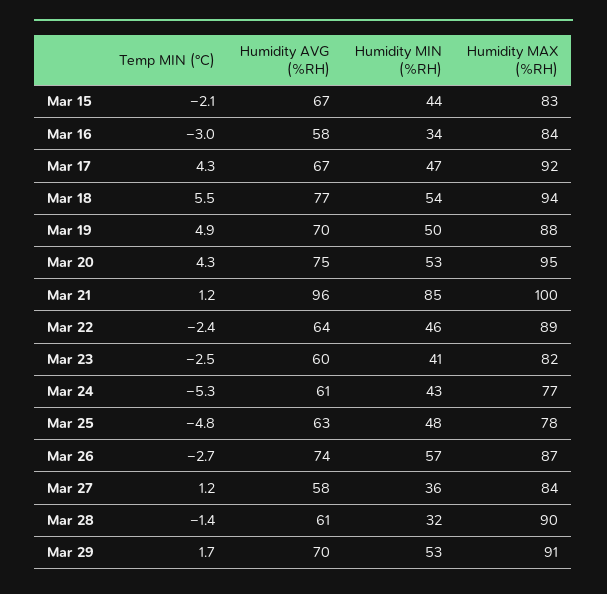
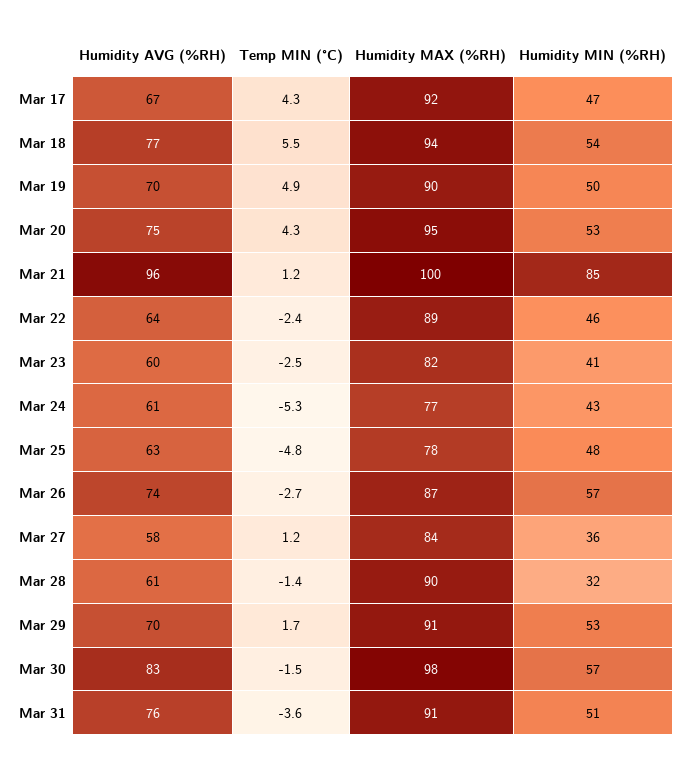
Temp MIN (°C), Mar 15: -2.1 -> none
Humidity AVG (%RH), Mar 15: 67 -> none
Humidity MIN (%RH), Mar 15: 44 -> none
Humidity MAX (%RH), Mar 15: 83 -> none
Temp MIN (°C), Mar 16: -3 -> none
Humidity AVG (%RH), Mar 16: 58 -> none
Humidity MIN (%RH), Mar 16: 34 -> none
Humidity MAX (%RH), Mar 16: 84 -> none
Humidity MAX (%RH), Mar 19: 88 -> 90
Humidity AVG (%RH), Mar 30: none -> 83
Temp MIN (°C), Mar 30: none -> -1.5
Humidity MAX (%RH), Mar 30: none -> 98
Humidity MIN (%RH), Mar 30: none -> 57
Humidity AVG (%RH), Mar 31: none -> 76
Temp MIN (°C), Mar 31: none -> -3.6
Humidity MAX (%RH), Mar 31: none -> 91
Humidity MIN (%RH), Mar 31: none -> 51

